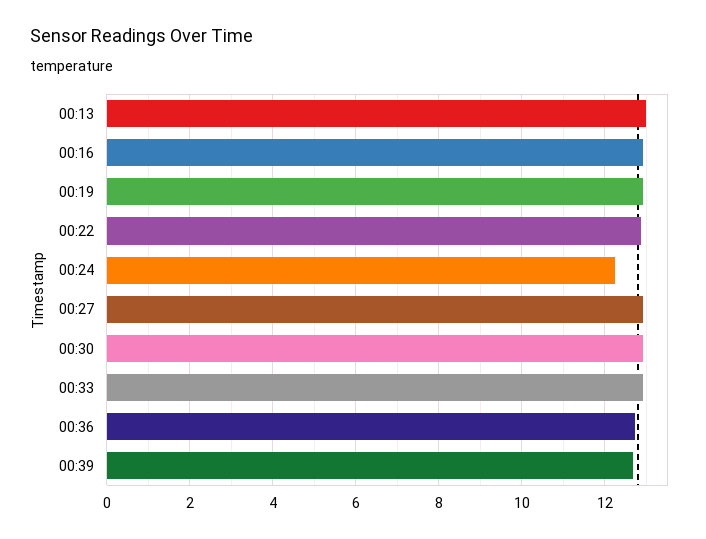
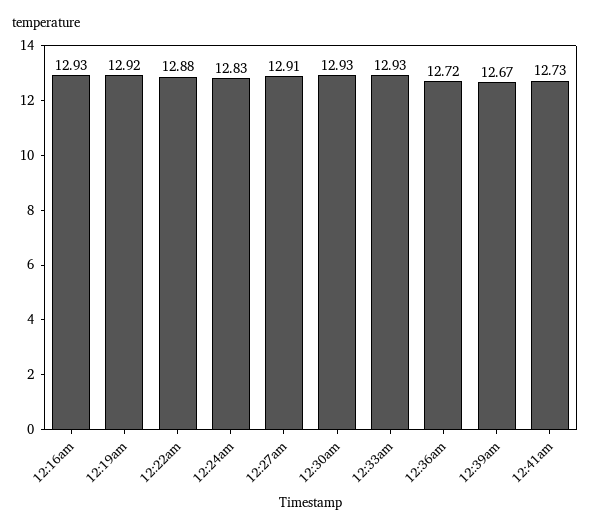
00:13: 13 -> none
00:24: 12.2 -> 12.83
12:41am: none -> 12.73

